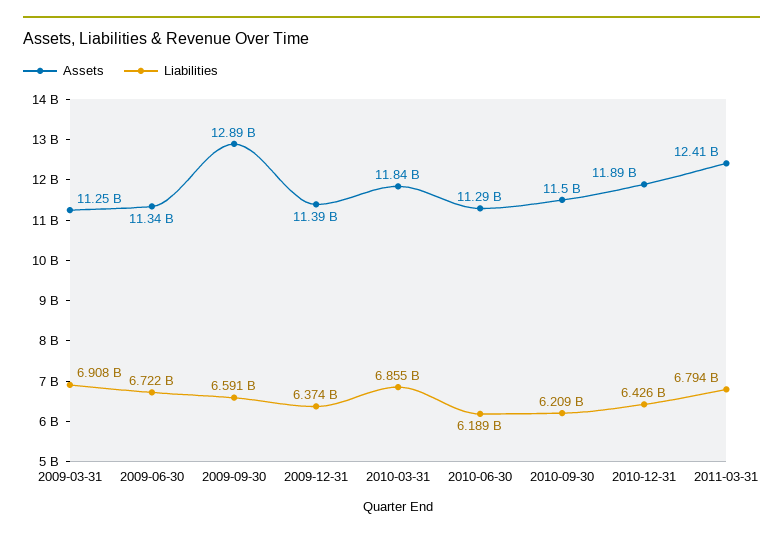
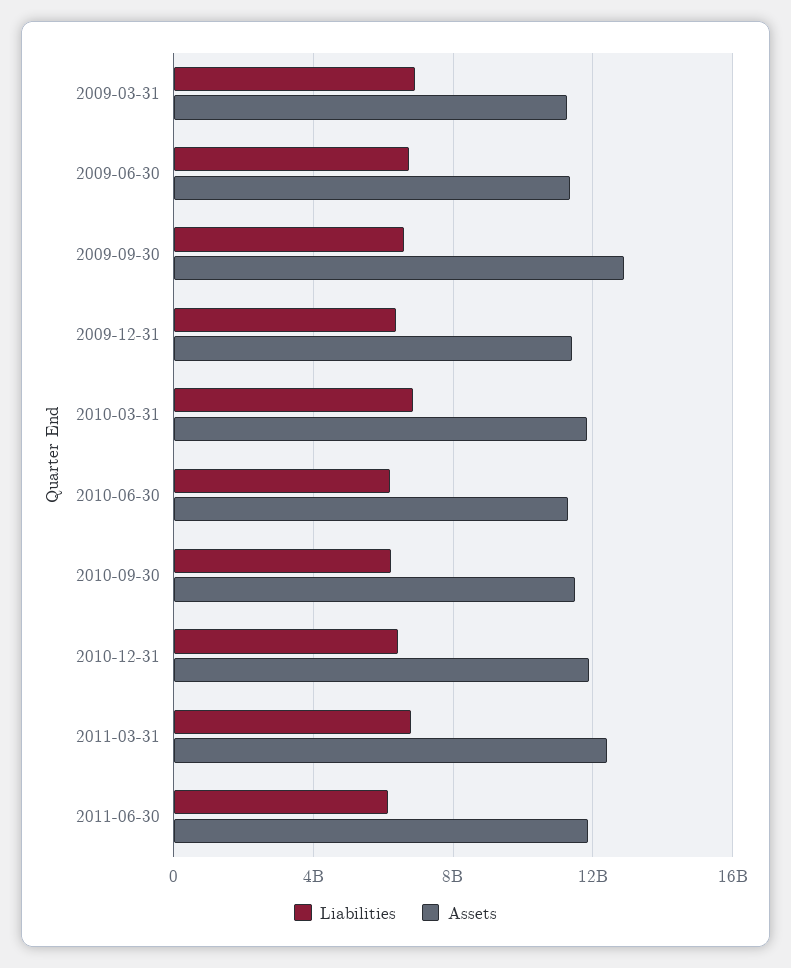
Liabilities, 2011-06-30: none -> 6000000000
Assets, 2011-06-30: none -> 12000000000

